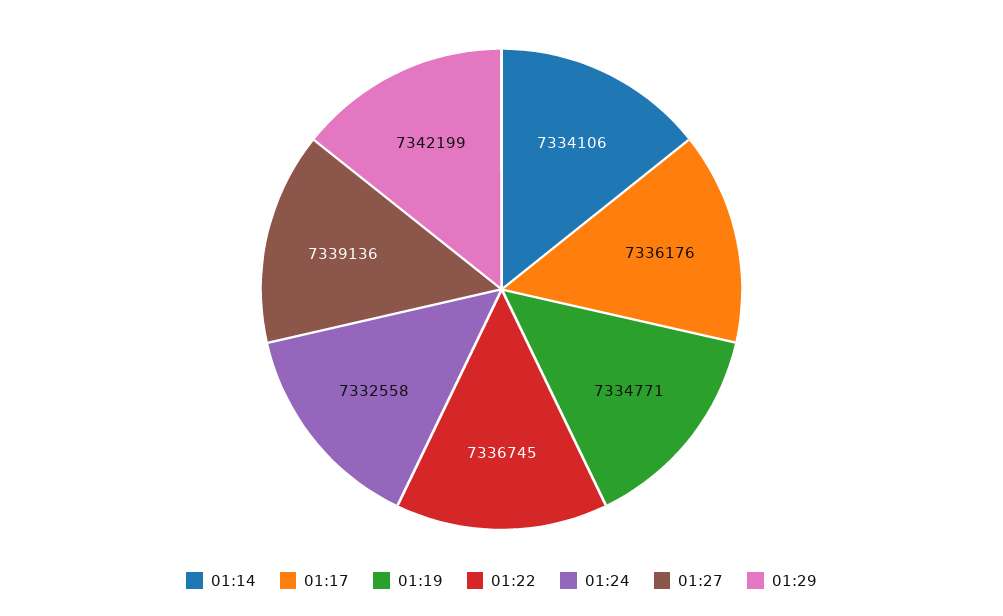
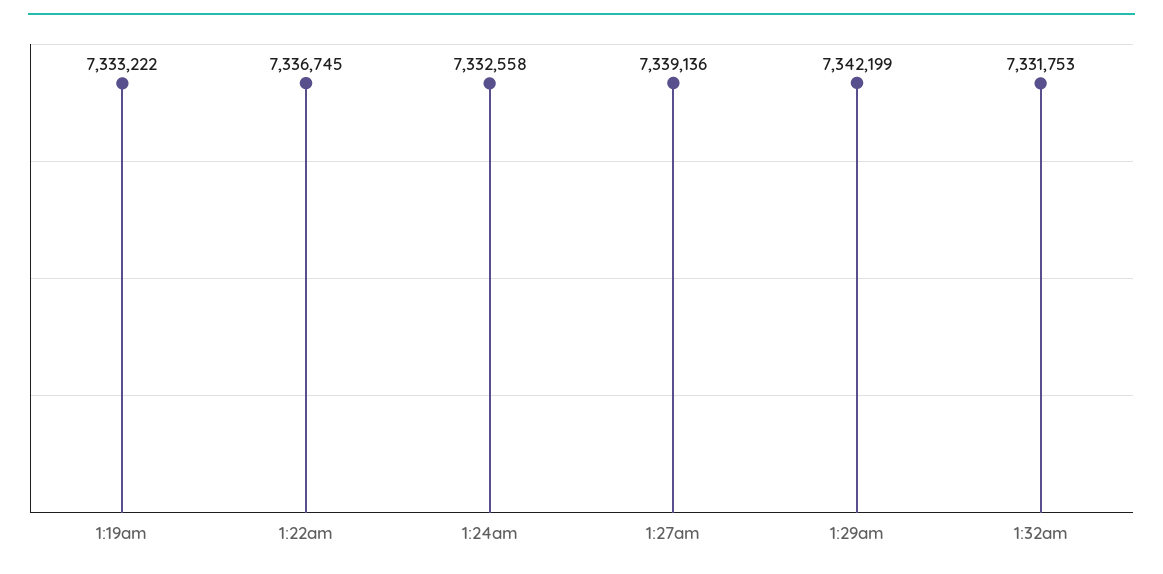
01:14: 7334106 -> none
01:17: 7336176 -> none
01:19: 7334771 -> 7333222
1:32am: none -> 7331753

